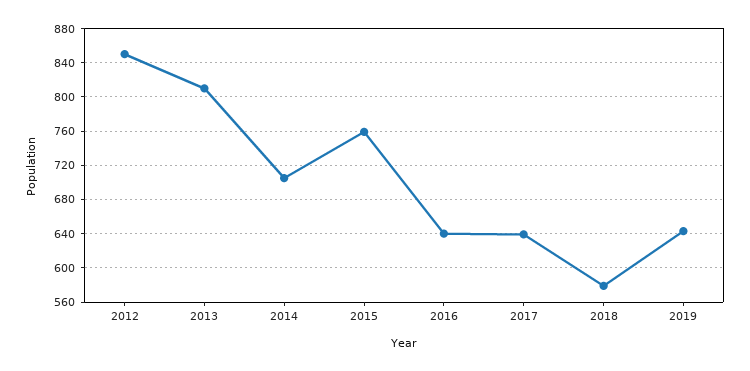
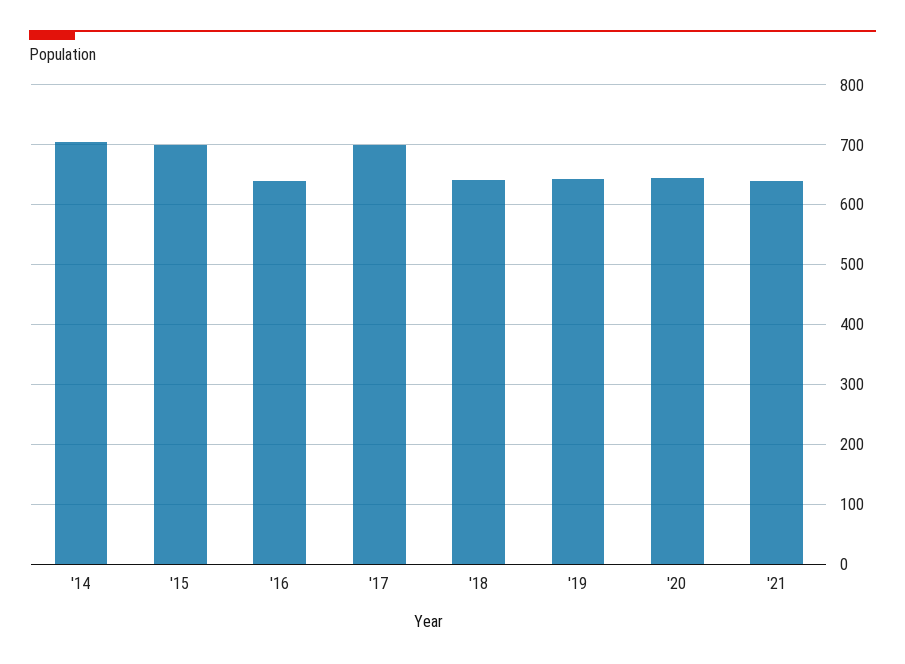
2012: 850 -> none
2013: 810 -> none
2015: 760 -> 700
2017: 640 -> 700
2018: 580 -> 640
'20: none -> 640
'21: none -> 640

